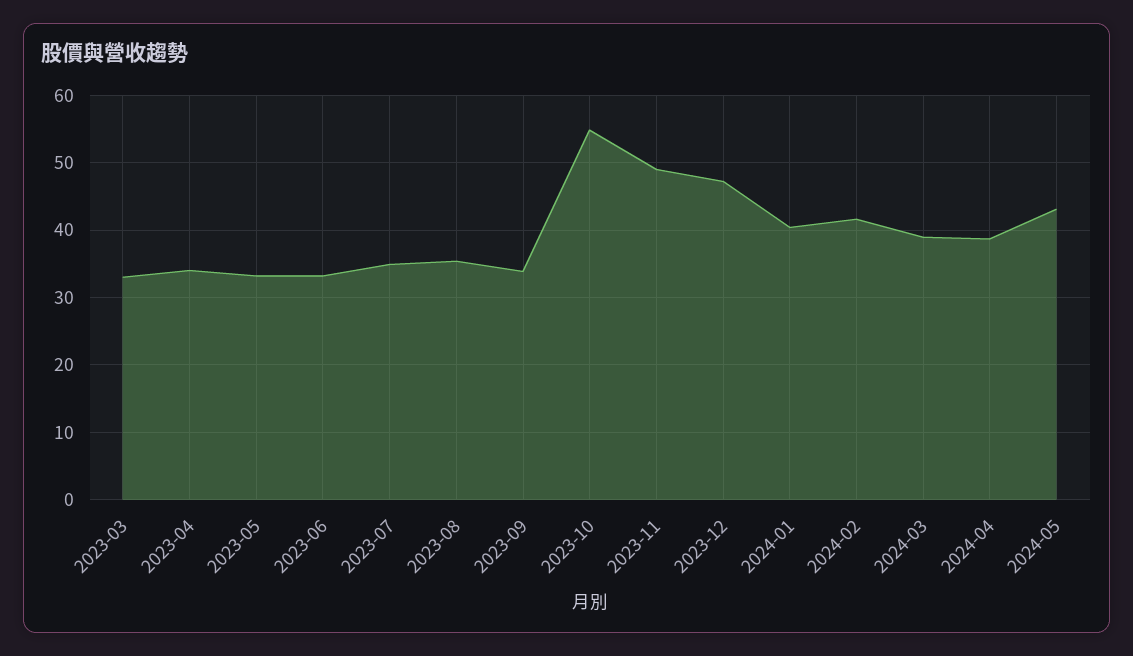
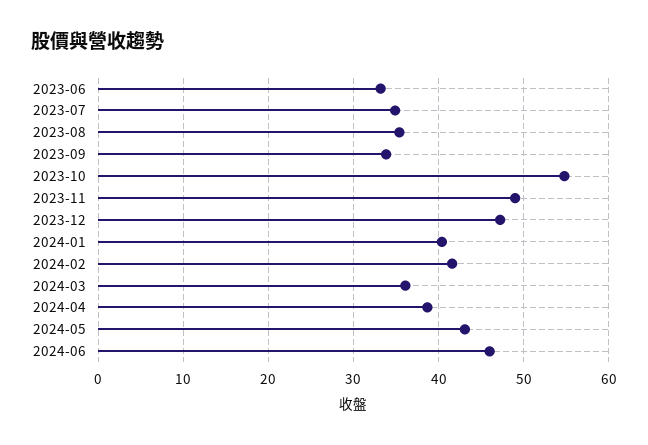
2023-03: 33 -> none
2023-04: 34 -> none
2023-05: 33 -> none
2024-03: 39 -> 36
2024-06: none -> 46

